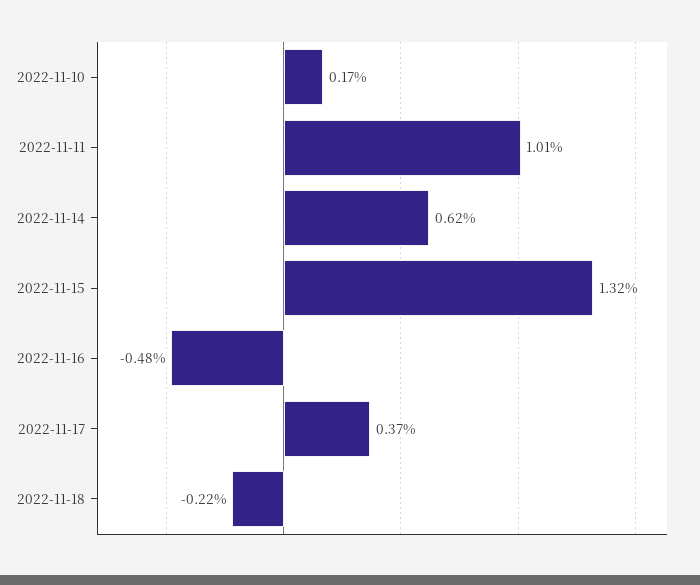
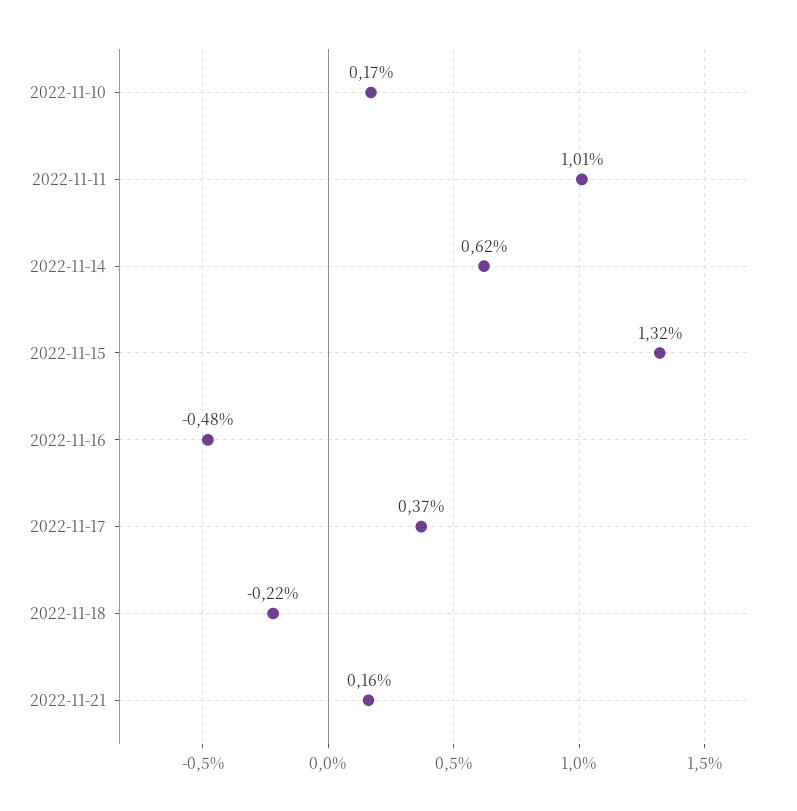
2022-11-21: none -> 0.16

